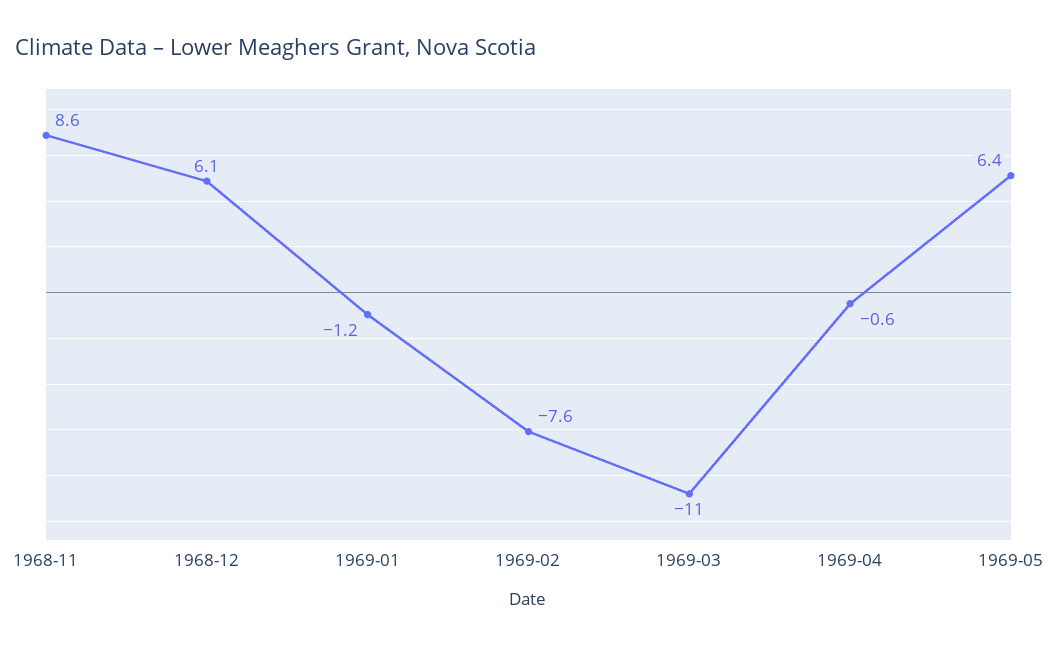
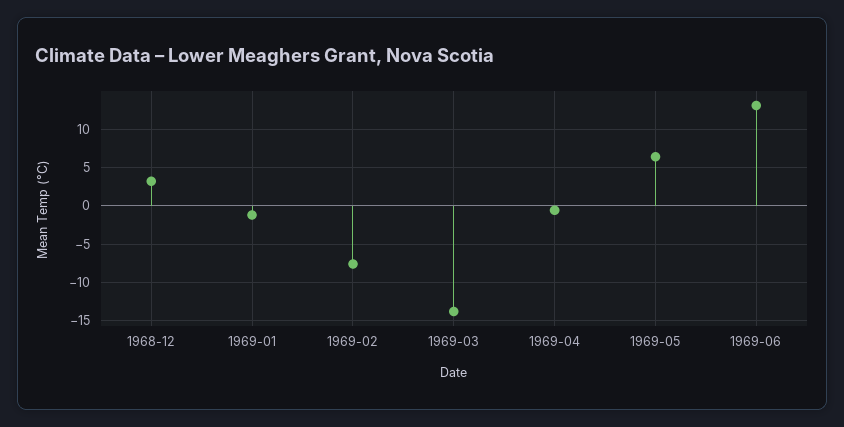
1968-11: 8.6 -> none
1968-12: 6.1 -> 3
1969-03: -11 -> -14
1969-06: none -> 13

